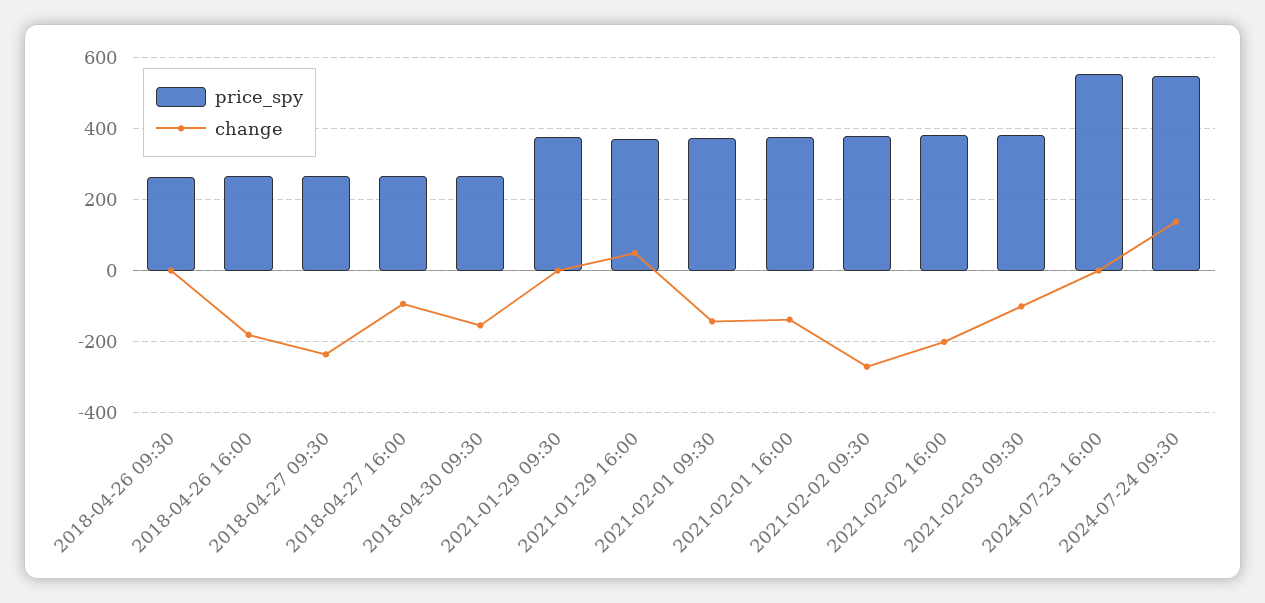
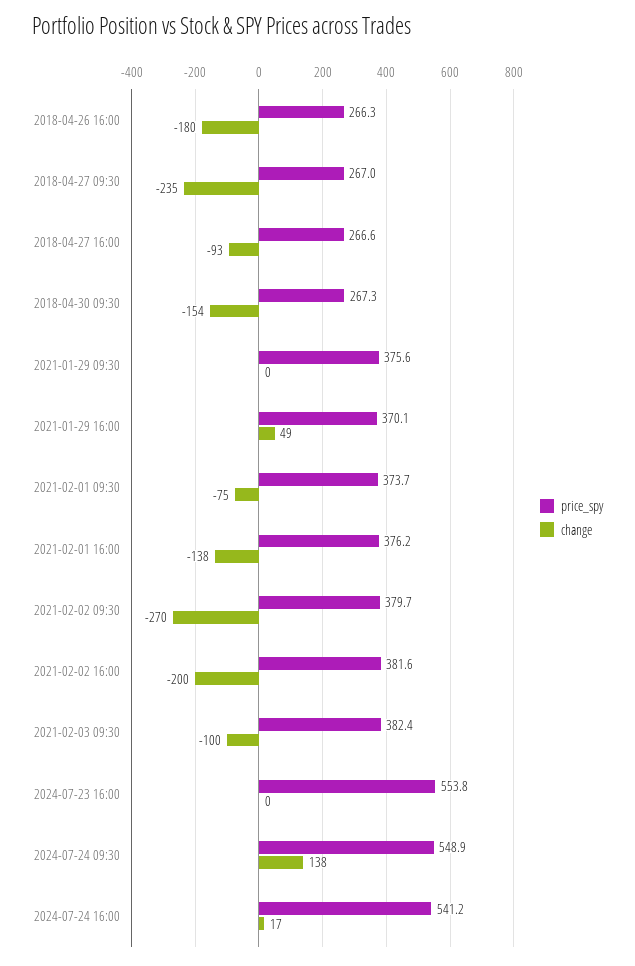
price_spy, 2018-04-26 09:30: 260 -> none
change, 2018-04-26 09:30: 0 -> none
change, 2021-02-01 09:30: -140 -> -75
price_spy, 2024-07-24 16:00: none -> 541.2
change, 2024-07-24 16:00: none -> 17

